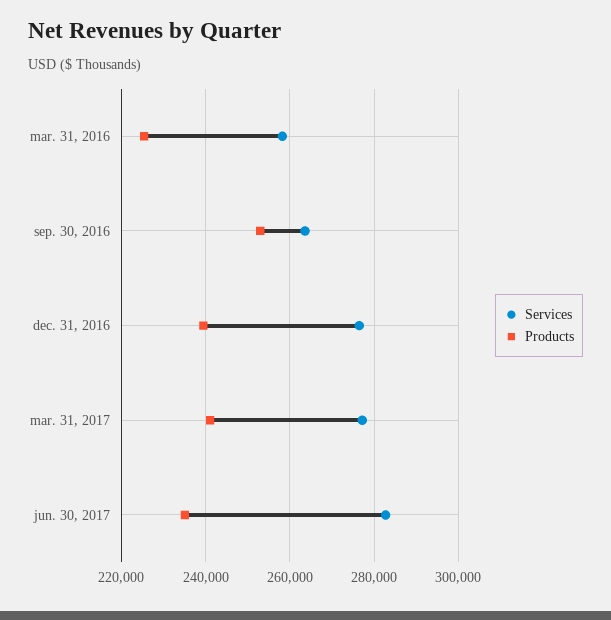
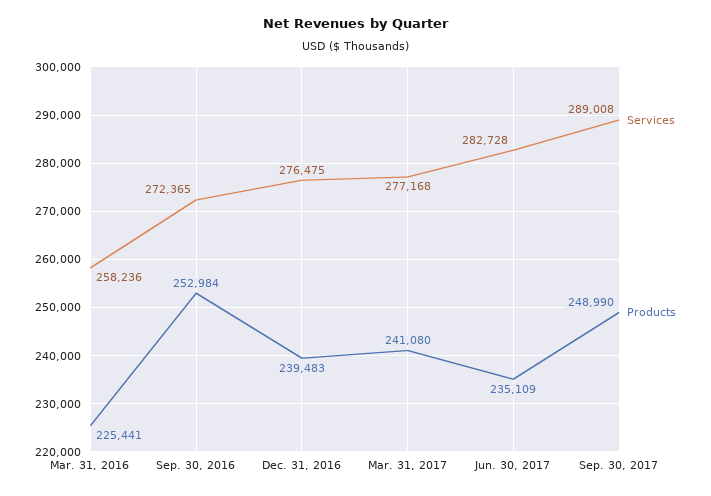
Services, sep. 30, 2016: 264000 -> 272365
Services, Sep. 30, 2017: none -> 289008
Products, Sep. 30, 2017: none -> 248990

